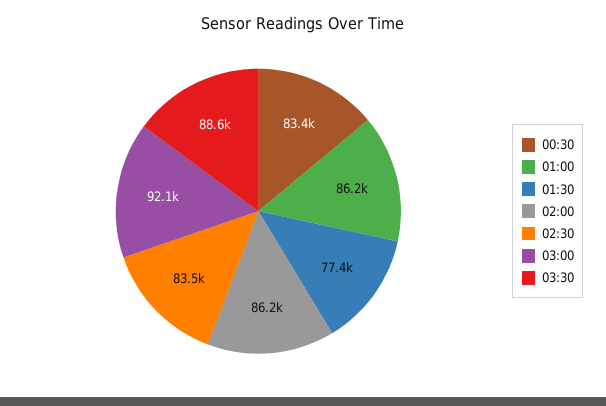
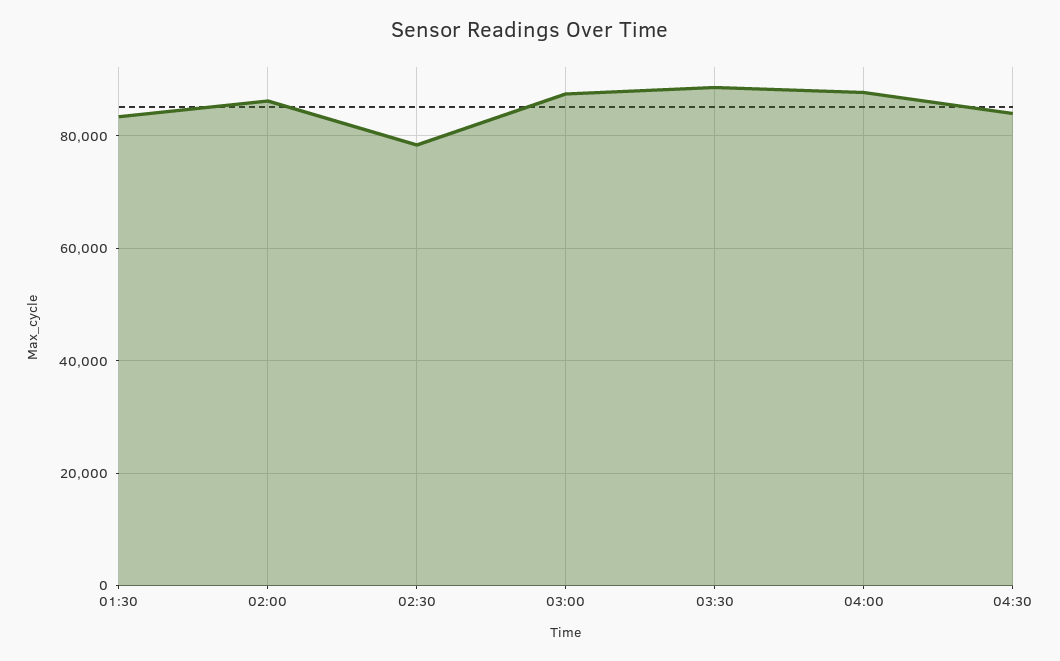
00:30: 83400 -> none
01:00: 86200 -> none
01:30: 77400 -> 84000
02:30: 83500 -> 78000
03:00: 92100 -> 88000
04:00: none -> 88000
04:30: none -> 84000

